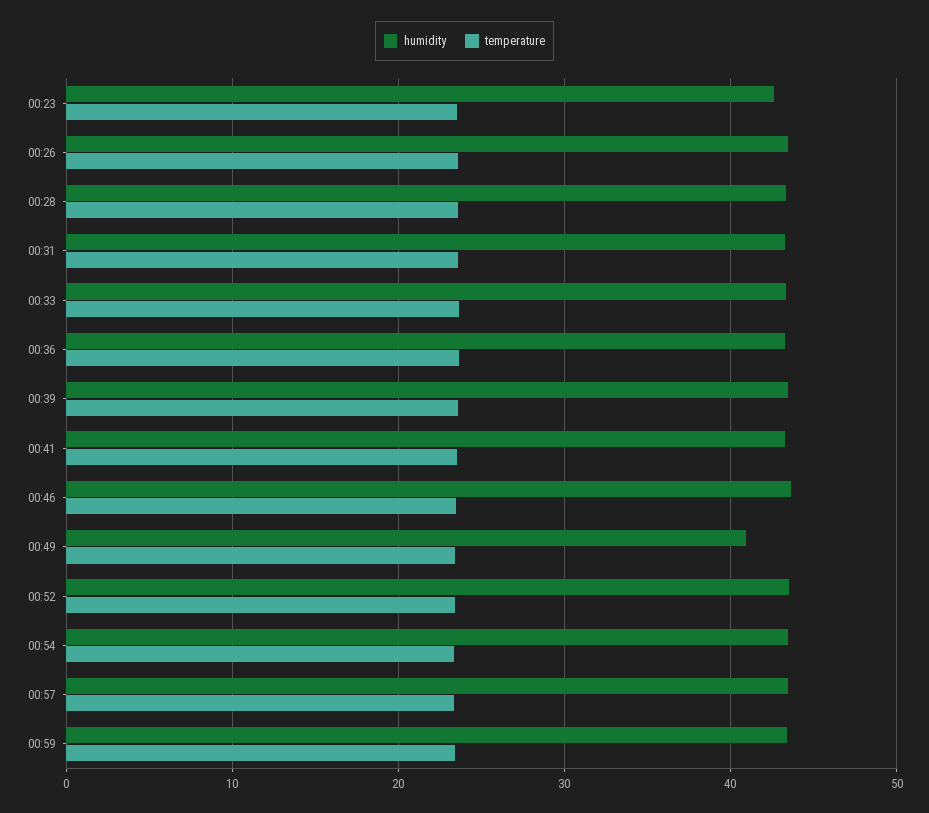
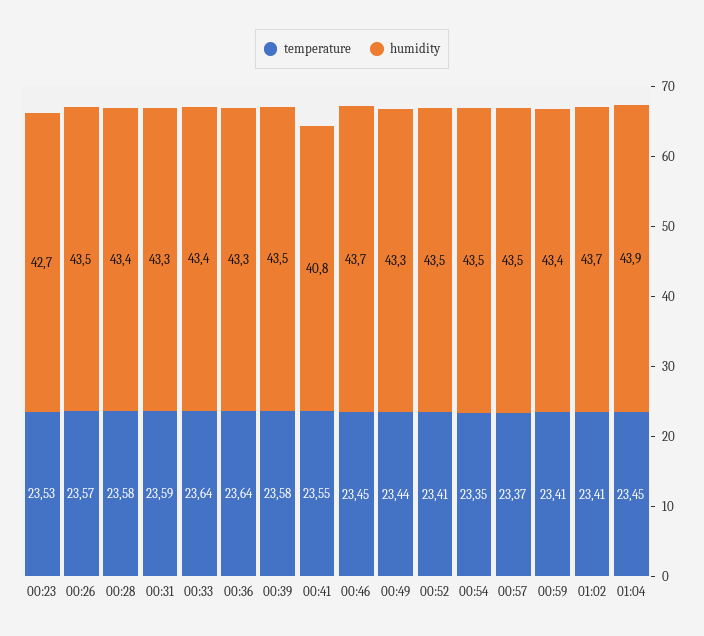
humidity, 00:41: 43 -> 40.8
humidity, 00:49: 41 -> 43.3
temperature, 01:02: none -> 23.41
humidity, 01:02: none -> 43.7
temperature, 01:04: none -> 23.45
humidity, 01:04: none -> 43.9

